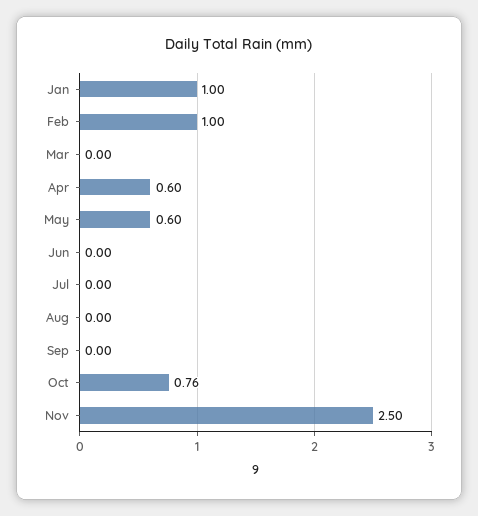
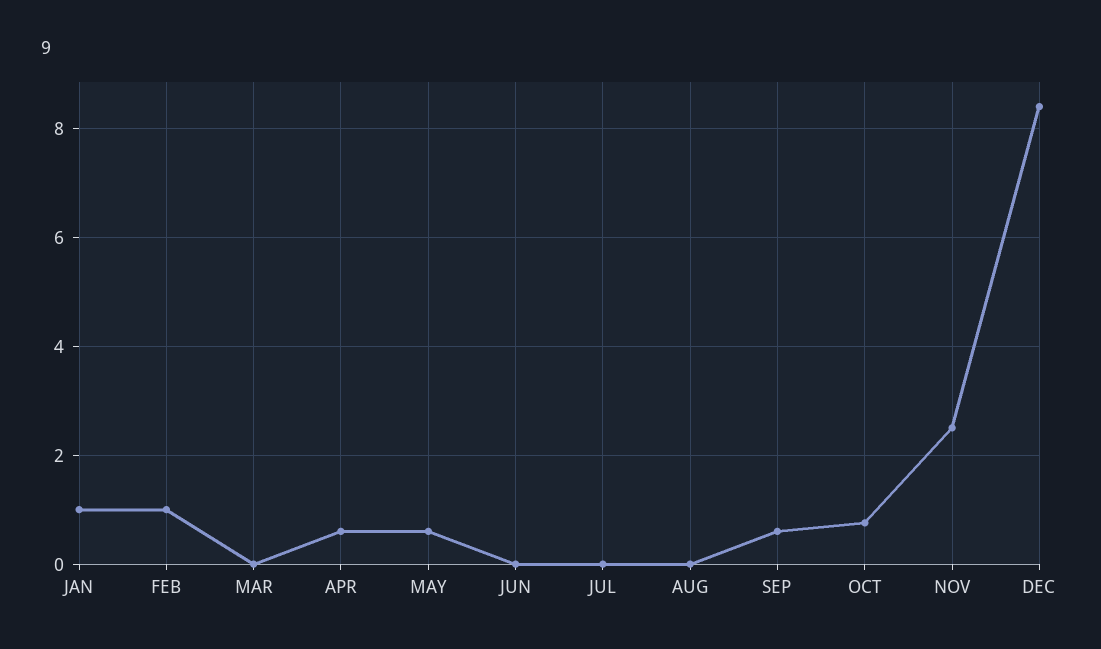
Sep: 0 -> 0.6
DEC: none -> 8.4

